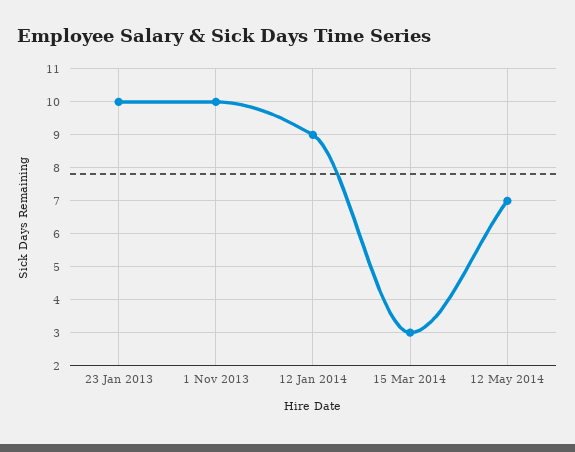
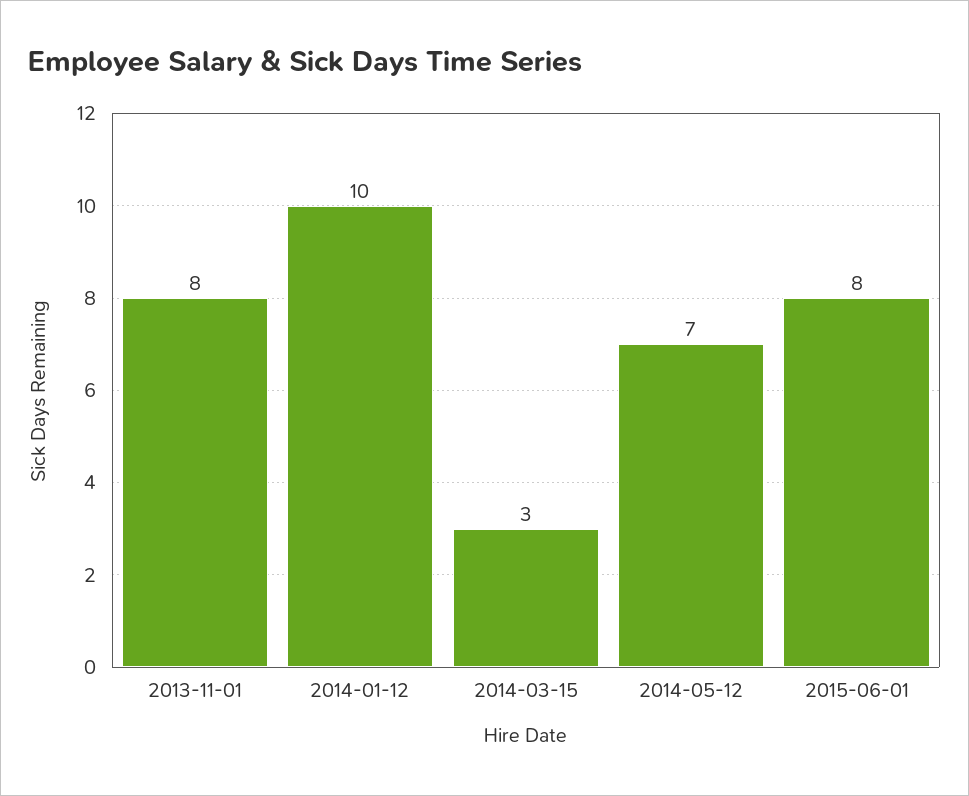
23 Jan 2013: 10 -> none
1 Nov 2013: 10 -> 8
12 Jan 2014: 9 -> 10
2015-06-01: none -> 8

